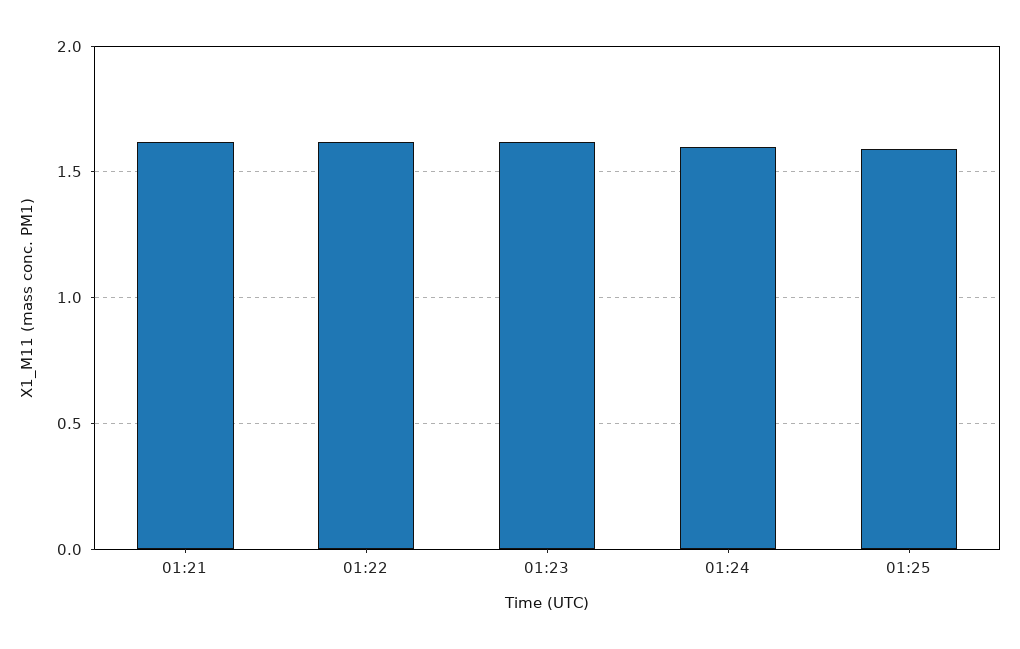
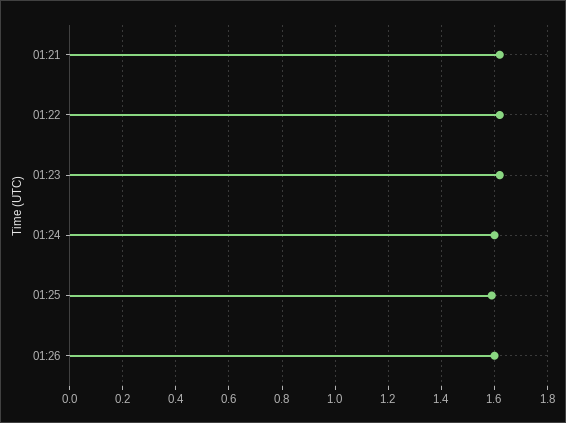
01:26: none -> 1.6

